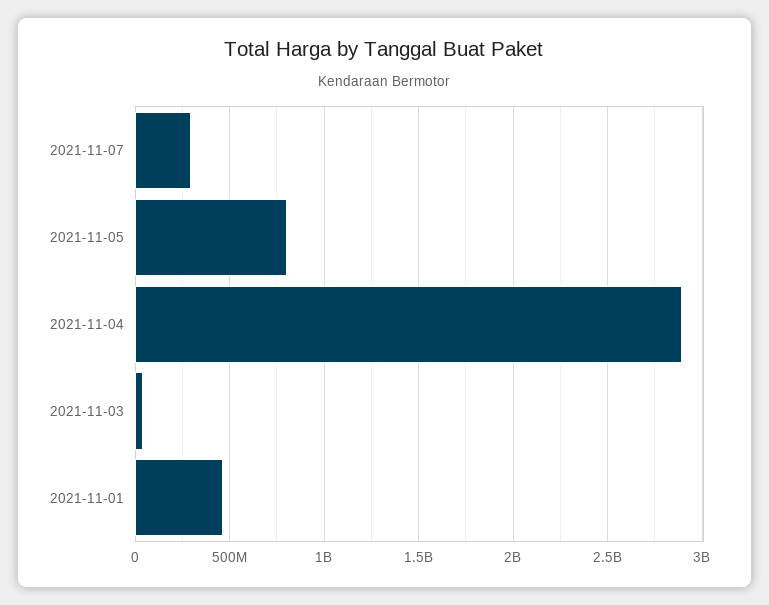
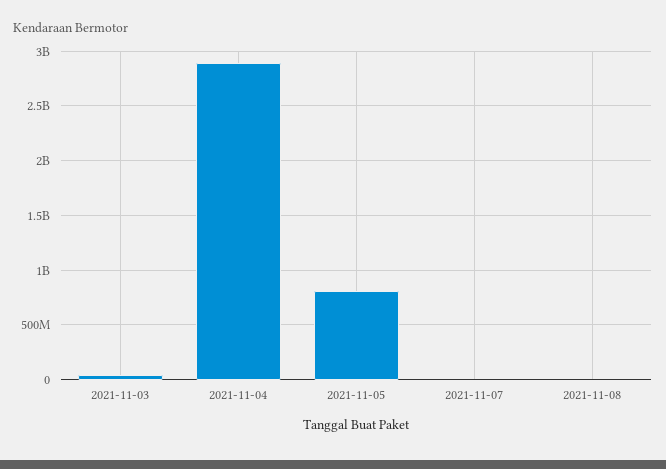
2021-11-07: 300000000 -> 0
2021-11-01: 450000000 -> none
2021-11-08: none -> 0

